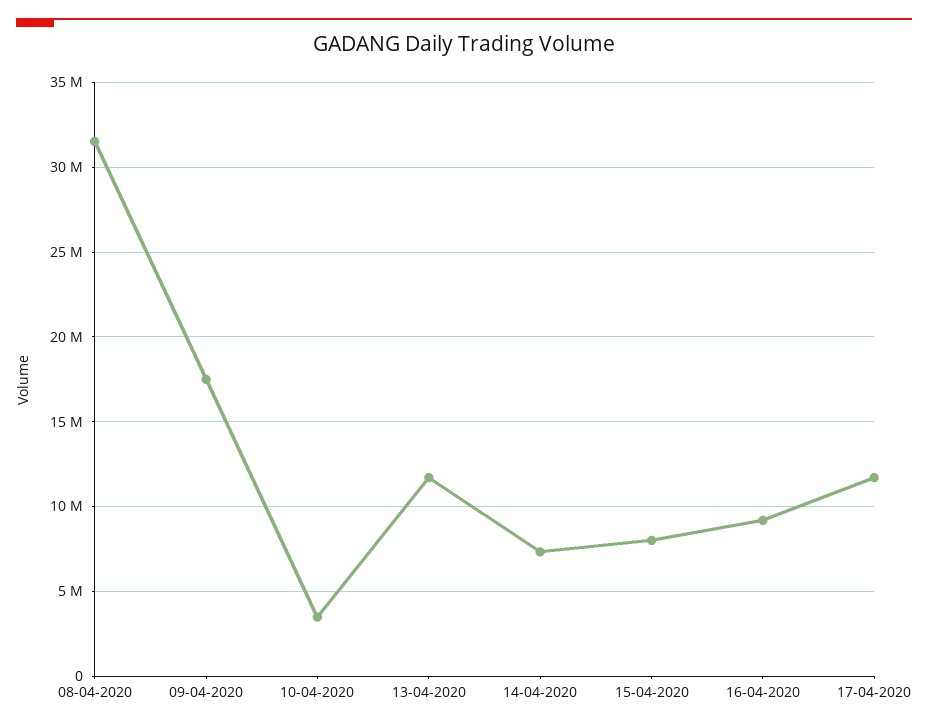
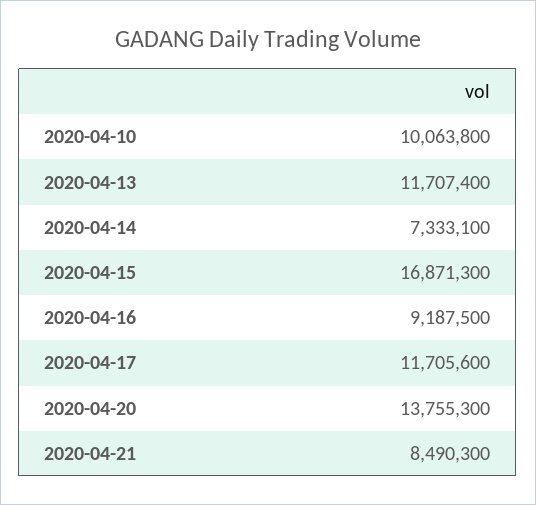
08-04-2020: 31500000 -> none
09-04-2020: 17500000 -> none
10-04-2020: 3500000 -> 10063800
15-04-2020: 8000000 -> 16871300
2020-04-20: none -> 13755300
2020-04-21: none -> 8490300

